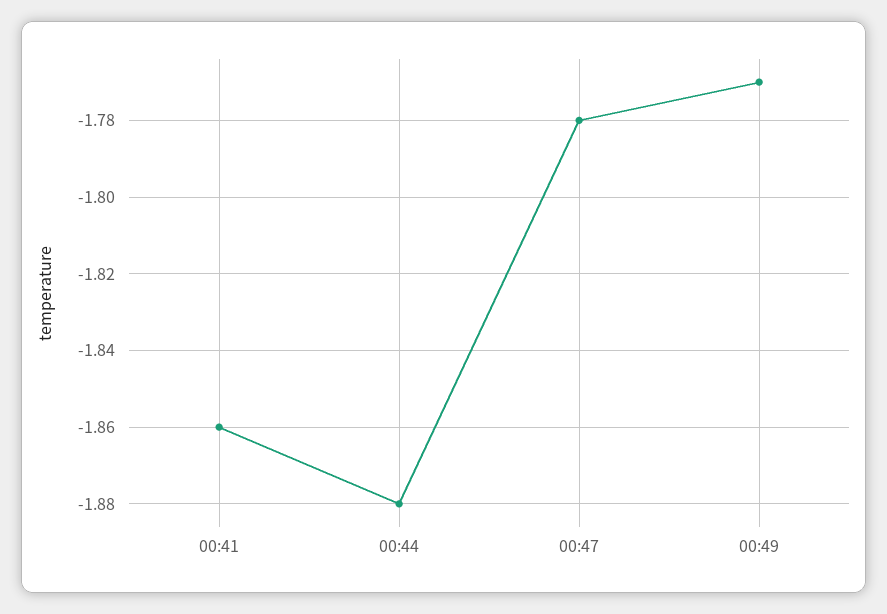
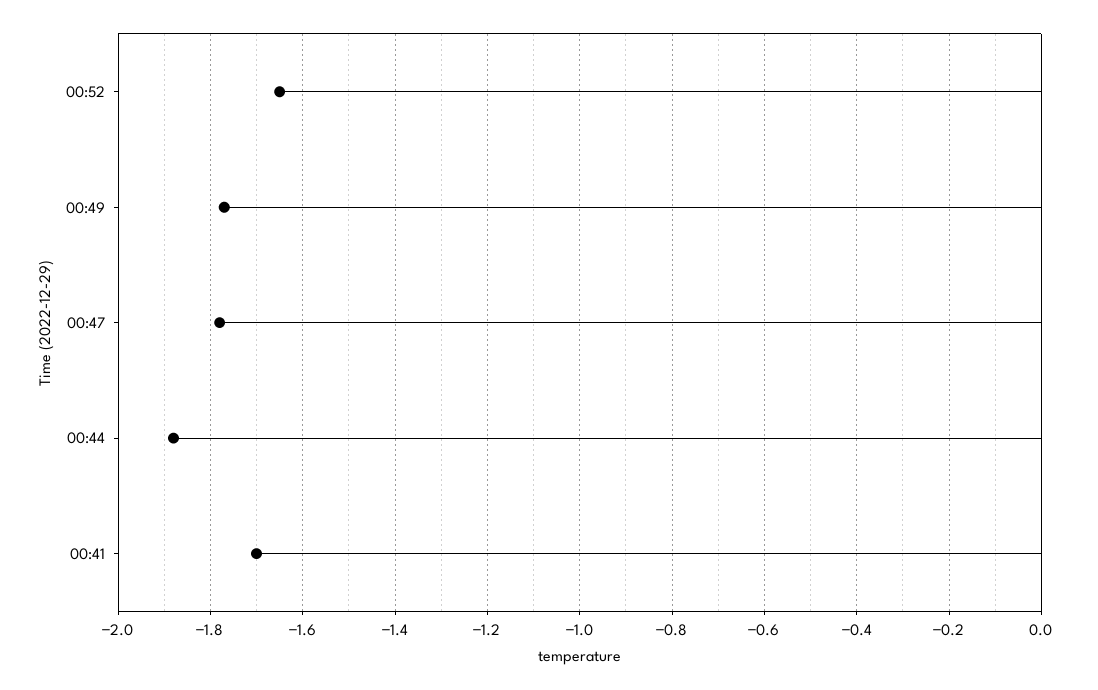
00:41: -1.86 -> -1.7
00:52: none -> -1.65

